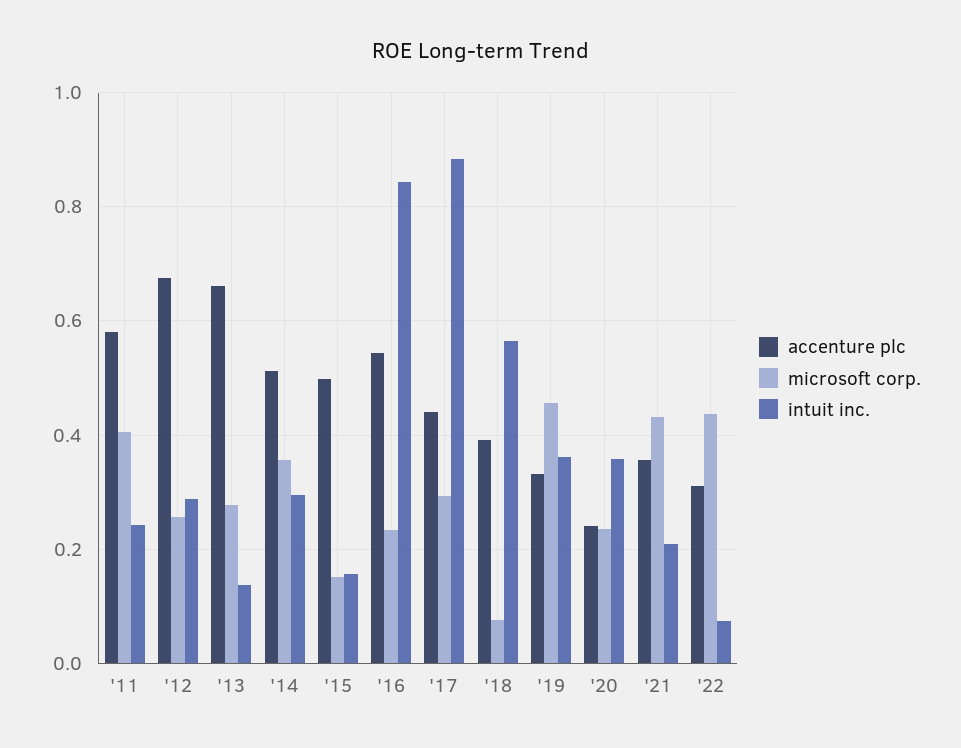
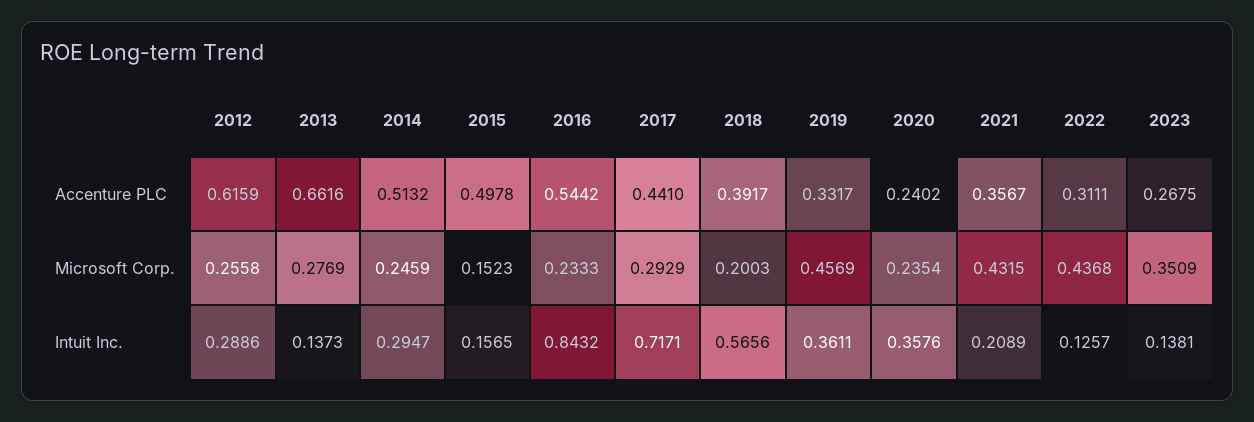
accenture plc, '11: 0.58 -> none
microsoft corp., '11: 0.4 -> none
intuit inc., '11: 0.24 -> none
accenture plc, '12: 0.68 -> 0.6159
microsoft corp., '14: 0.36 -> 0.2459
intuit inc., '17: 0.88 -> 0.7171
microsoft corp., '18: 0.08 -> 0.2003
intuit inc., '22: 0.08 -> 0.1257
accenture plc, 2023: none -> 0.2675
microsoft corp., 2023: none -> 0.3509
intuit inc., 2023: none -> 0.1381

